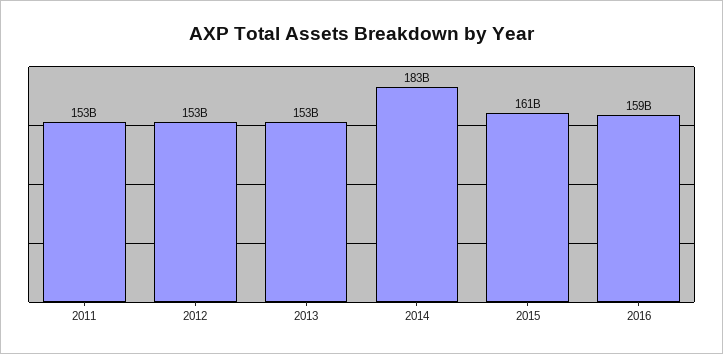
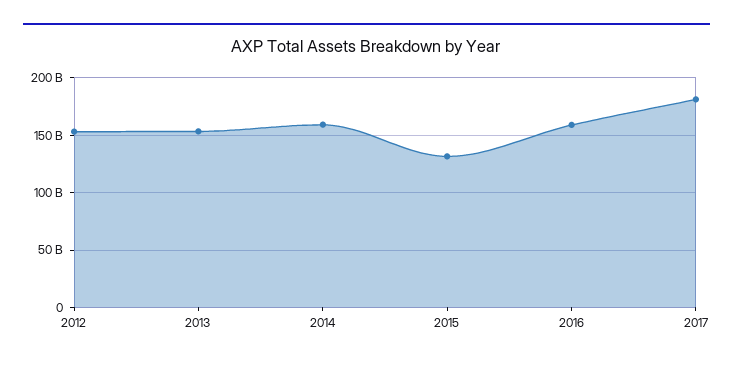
2011: 153000000000 -> none
2014: 183000000000 -> 160000000000
2015: 161000000000 -> 130000000000
2017: none -> 180000000000

